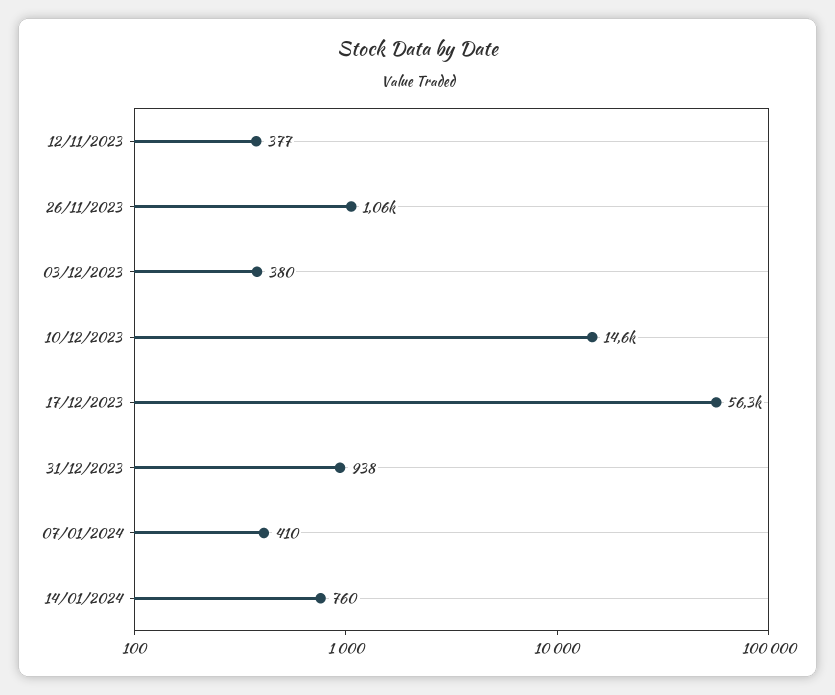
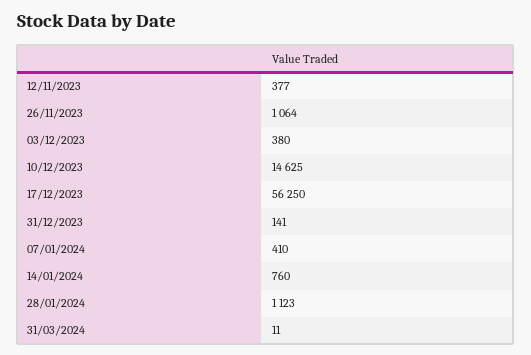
31/12/2023: 938 -> 141
28/01/2024: none -> 1123
31/03/2024: none -> 11

